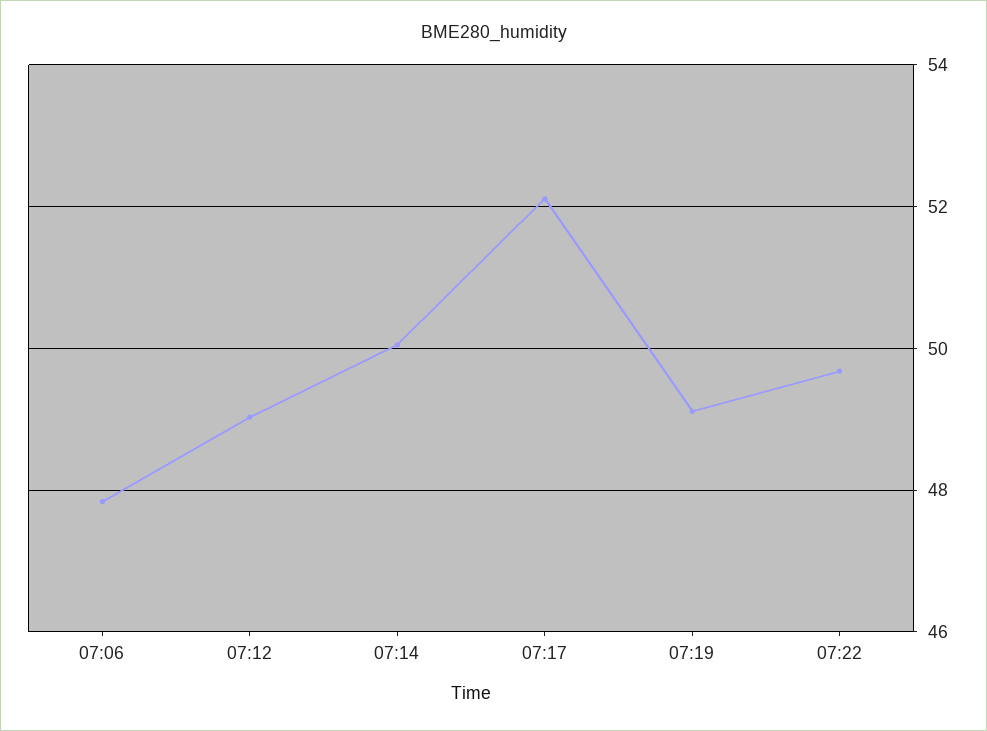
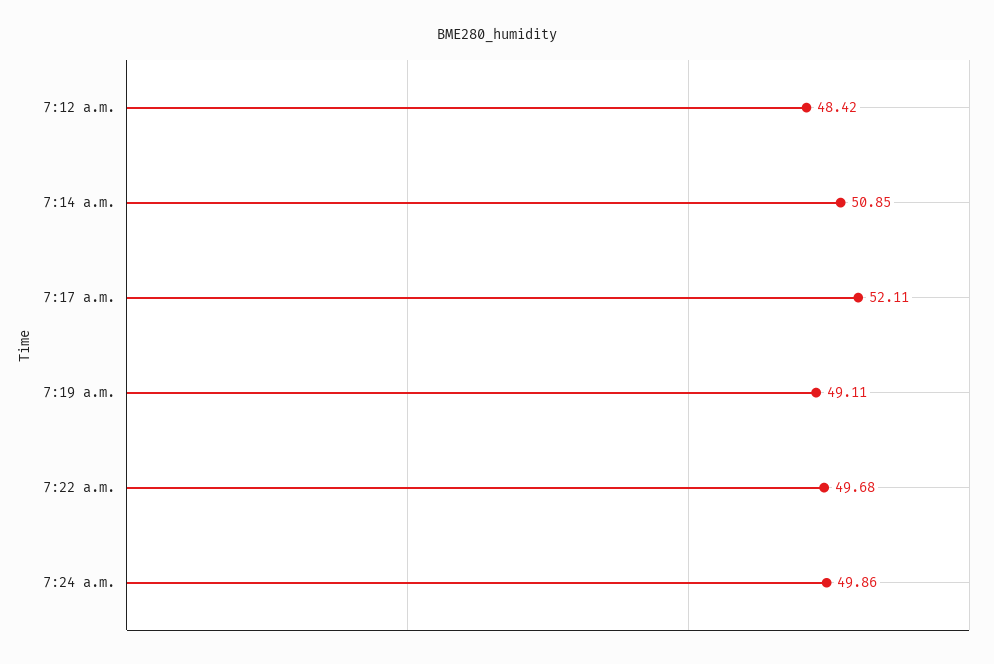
07:06: 47.8 -> none
07:12: 49 -> 48.42
07:14: 50 -> 50.85
7:24 a.m.: none -> 49.86

